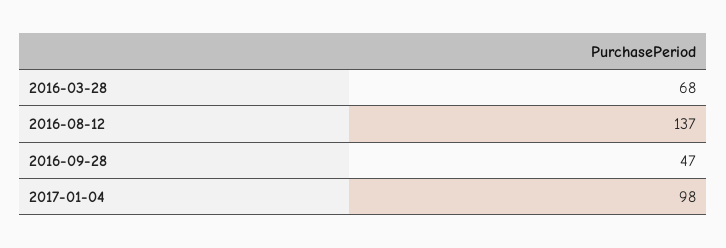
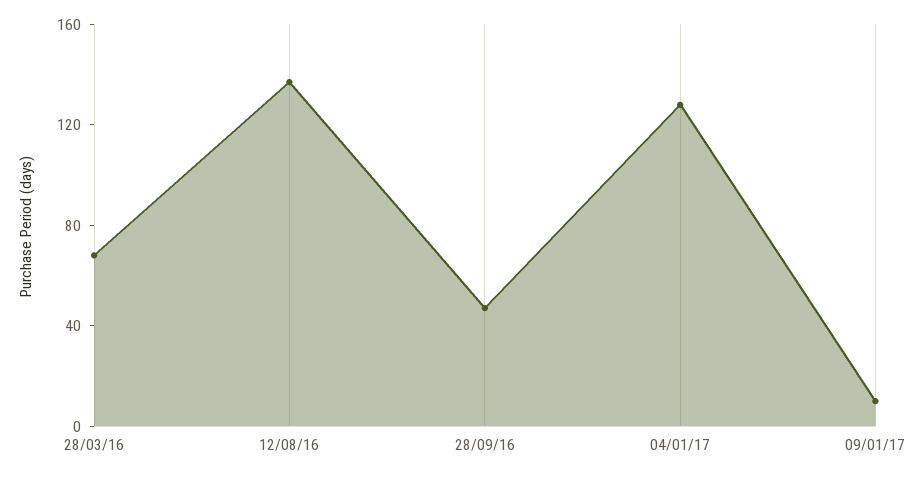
2017-01-04: 98 -> 130
09/01/17: none -> 10

